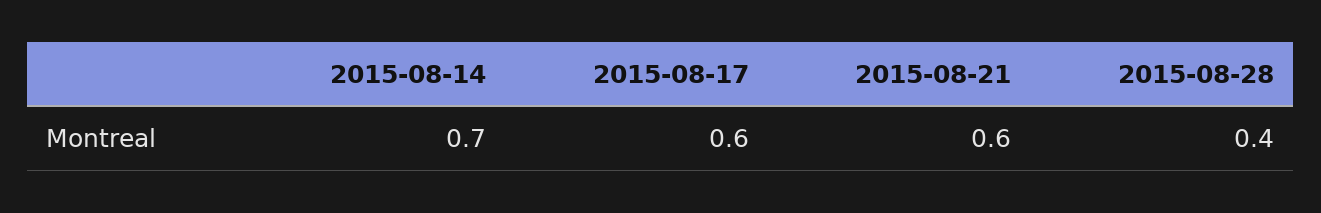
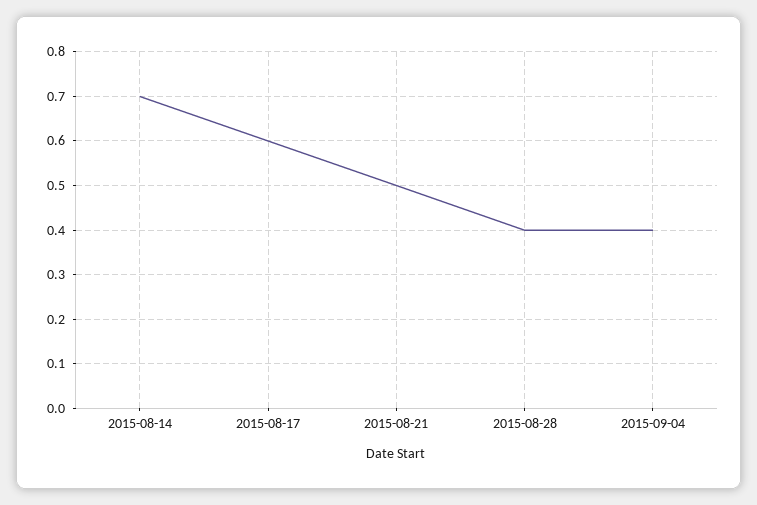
2015-08-21: 0.6 -> 0.5
2015-09-04: none -> 0.4

